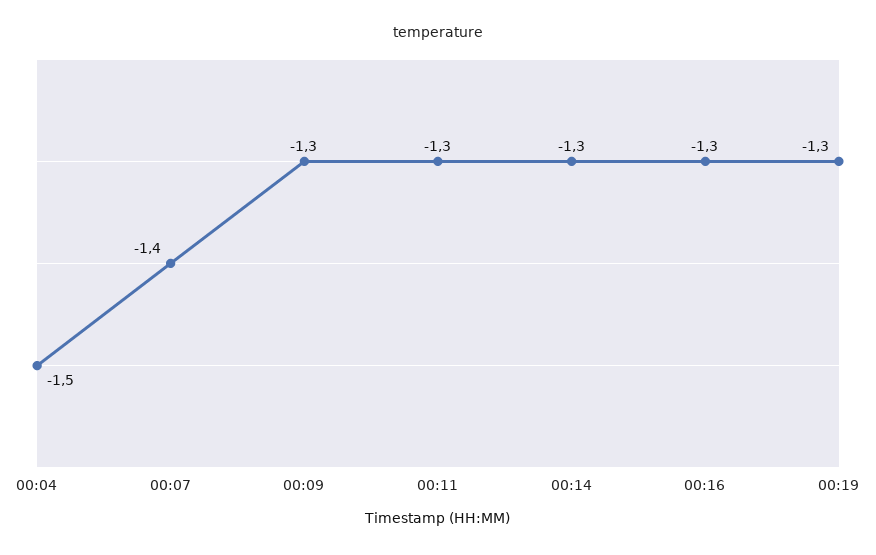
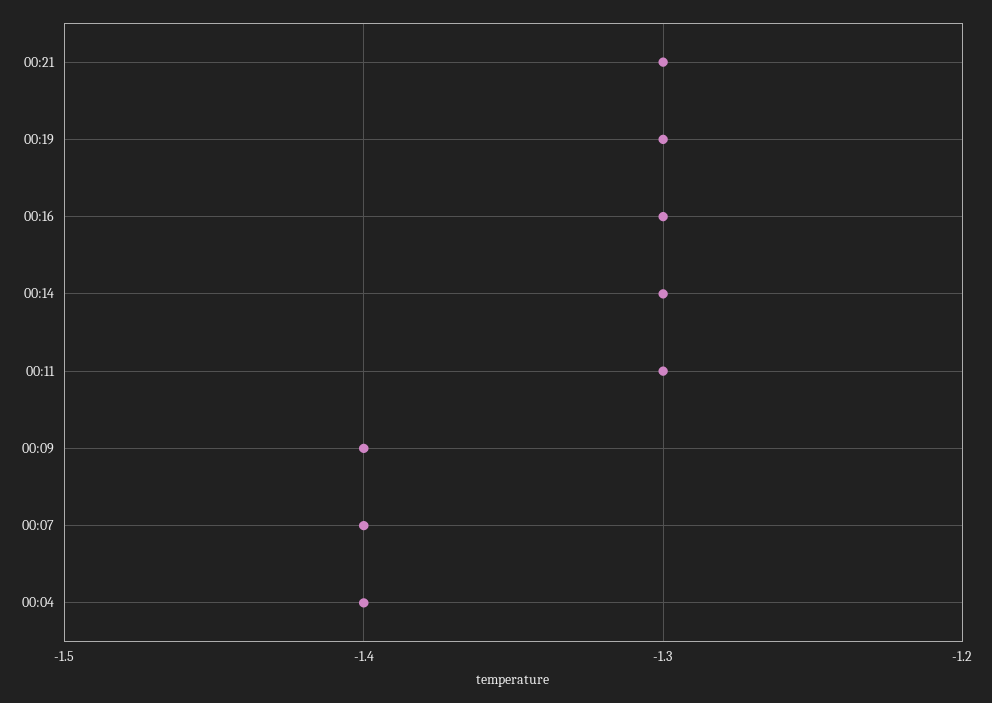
00:04: -1.5 -> -1.4
00:09: -1.3 -> -1.4
00:21: none -> -1.3

